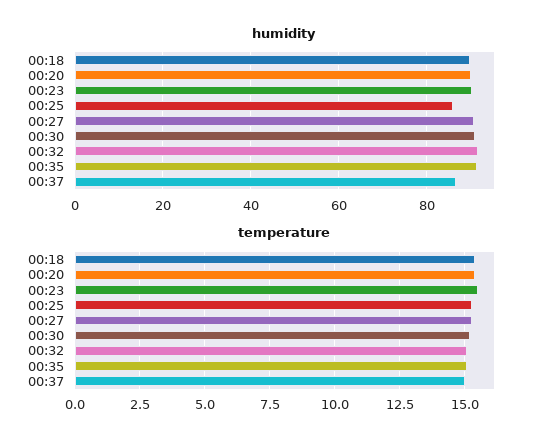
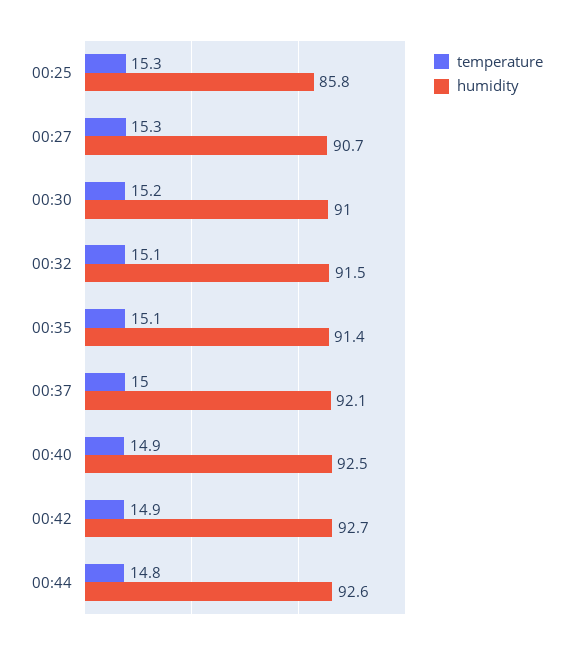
humidity, 00:18: 90 -> none
humidity, 00:20: 90 -> none
humidity, 00:23: 90 -> none
humidity, 00:37: 86 -> 92.1
temperature, 00:18: 15.5 -> none
temperature, 00:20: 15.5 -> none
temperature, 00:23: 15.5 -> none
temperature, 00:40: none -> 14.9
humidity, 00:40: none -> 92.5
temperature, 00:42: none -> 14.9
humidity, 00:42: none -> 92.7
temperature, 00:44: none -> 14.8
humidity, 00:44: none -> 92.6

